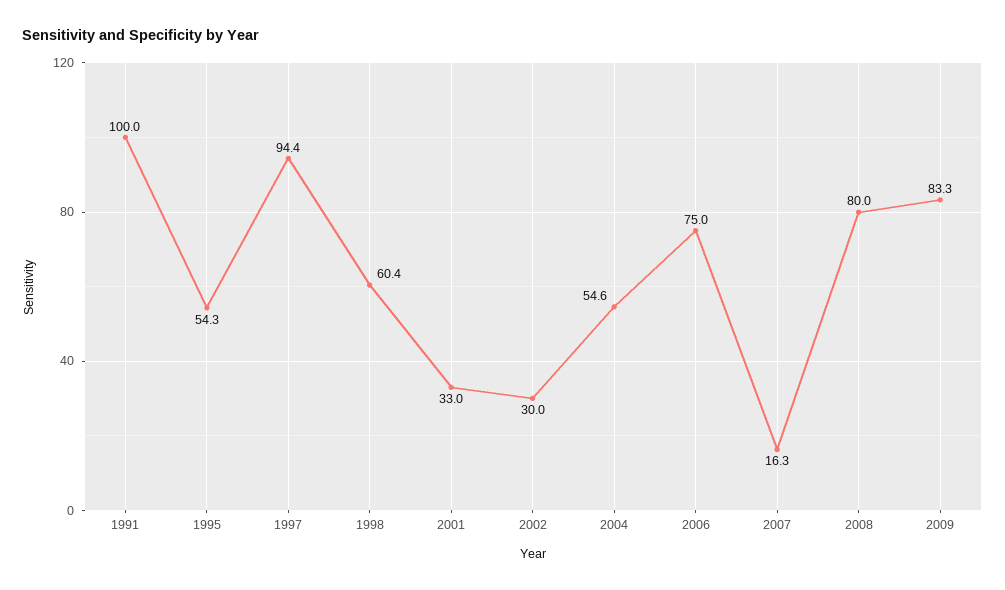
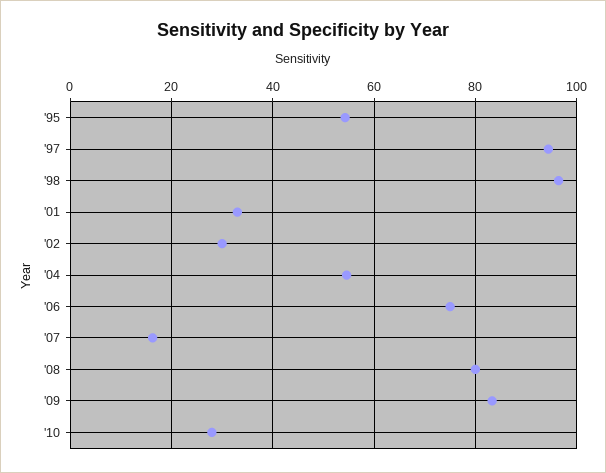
1991: 100 -> none
1998: 60.4 -> 96
'10: none -> 28

